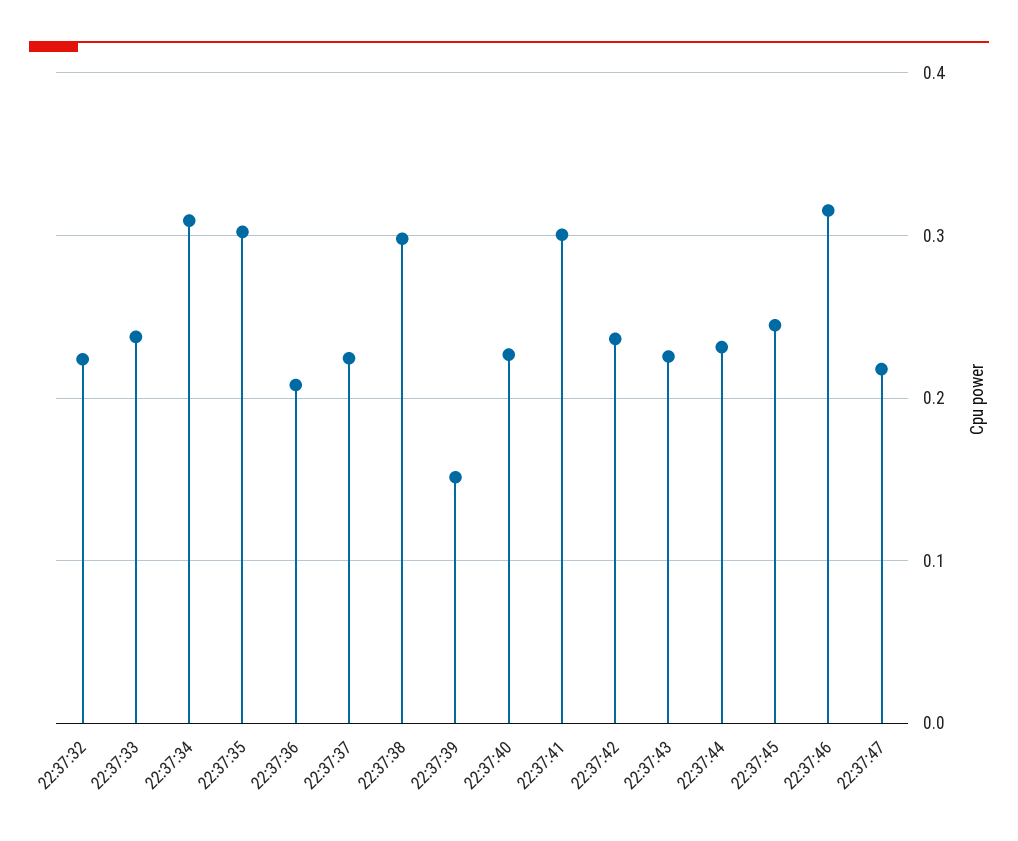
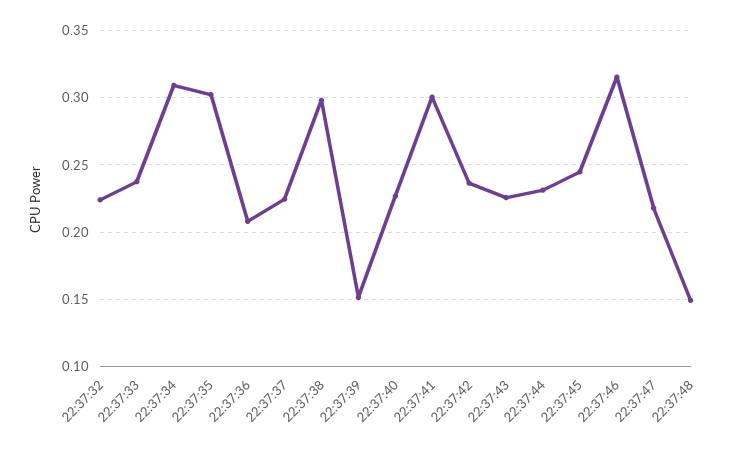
22:37:48: none -> 0.15

